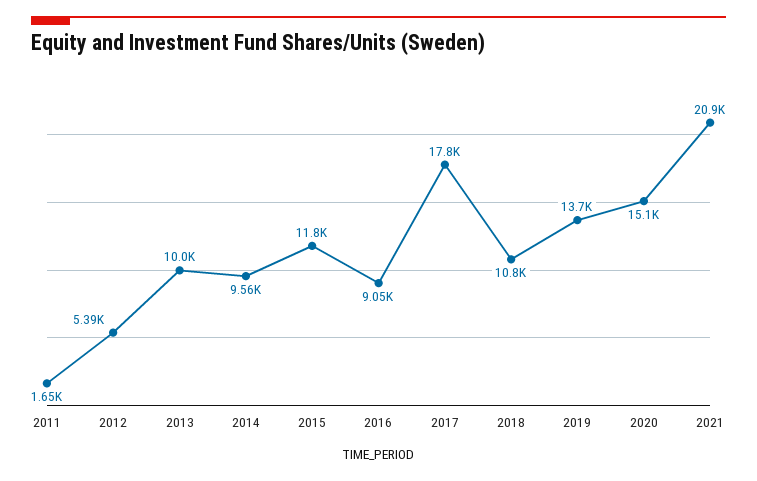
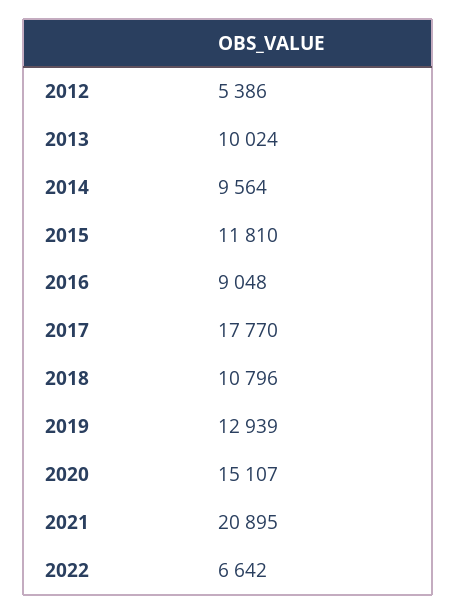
2011: 1650 -> none
2019: 13700 -> 12939
2022: none -> 6642

